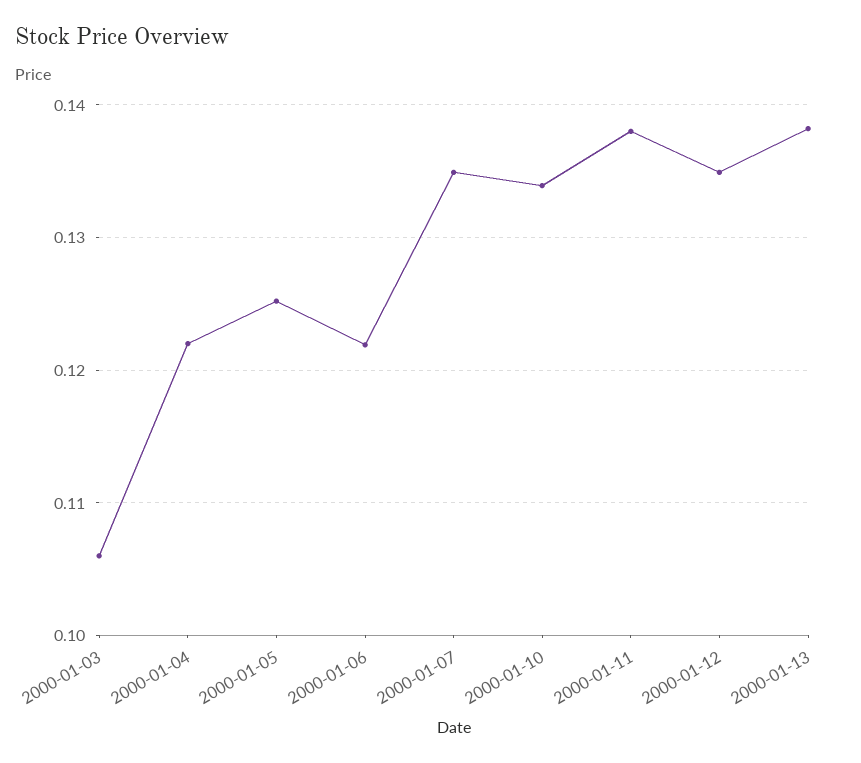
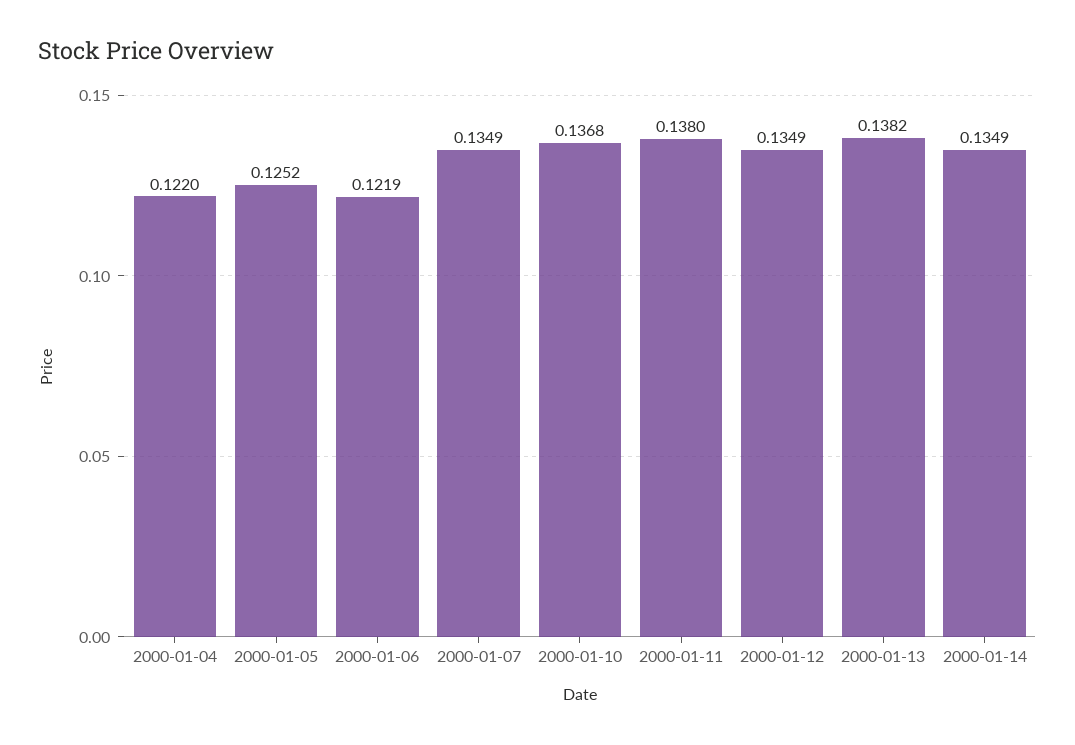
2000-01-03: 0.106 -> none
2000-01-10: 0.134 -> 0.1368
2000-01-14: none -> 0.1349

